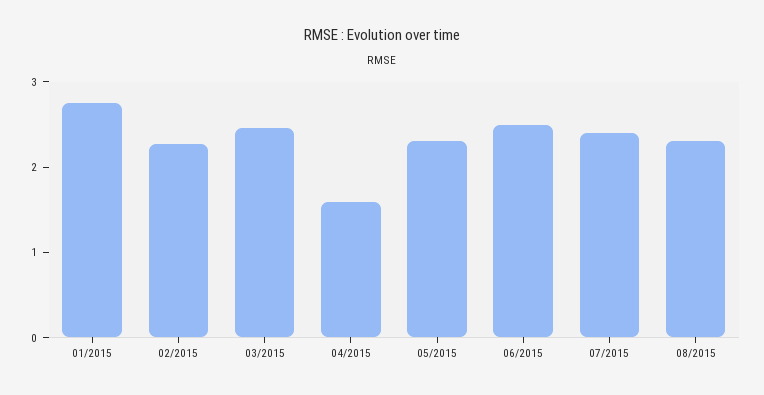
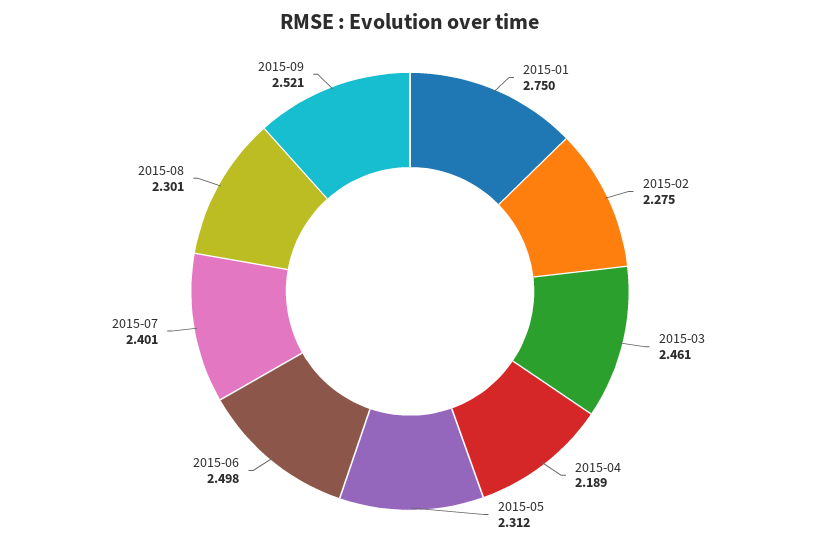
04/2015: 1.6 -> 2.189
2015-09: none -> 2.521

